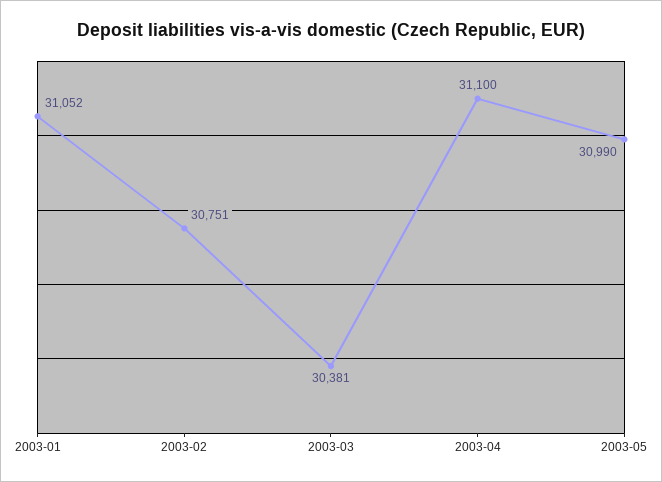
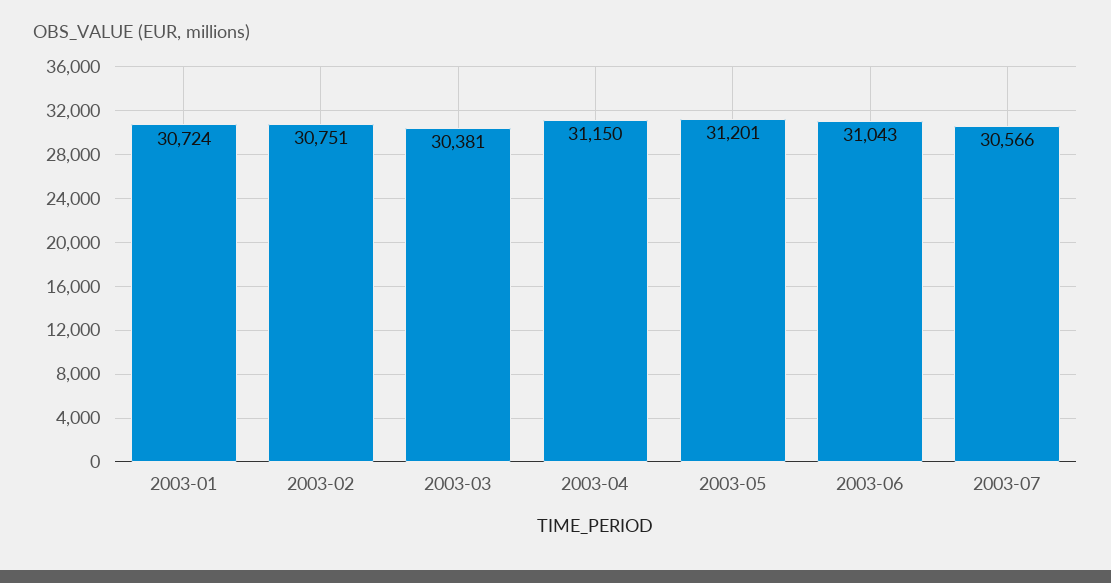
2003-01: 31052 -> 30724
2003-04: 31100 -> 31150
2003-05: 30990 -> 31201
2003-06: none -> 31043
2003-07: none -> 30566

